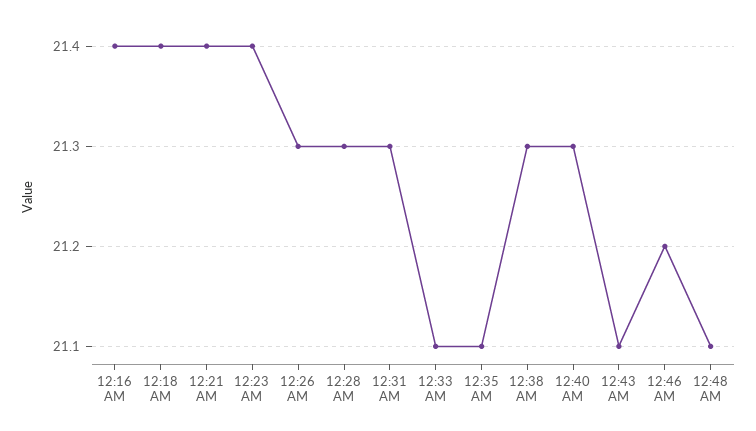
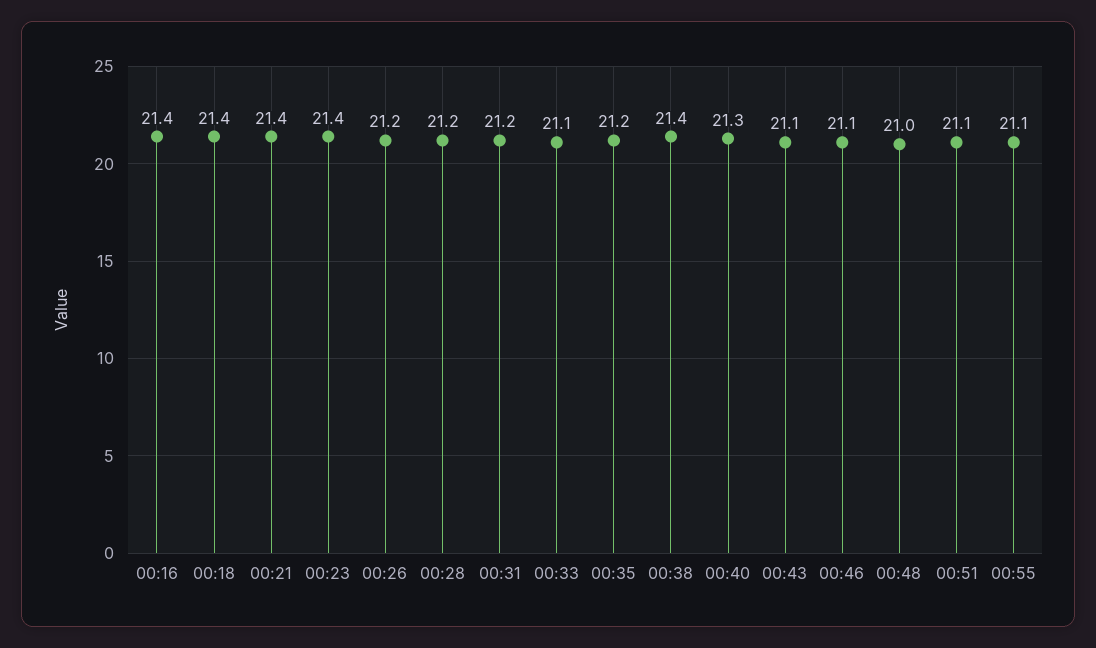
12:26 AM: 21.3 -> 21.2
12:28 AM: 21.3 -> 21.2
12:31 AM: 21.3 -> 21.2
12:35 AM: 21.1 -> 21.2
12:38 AM: 21.3 -> 21.4
12:46 AM: 21.2 -> 21.1
12:48 AM: 21.1 -> 21
00:51: none -> 21.1
00:55: none -> 21.1

